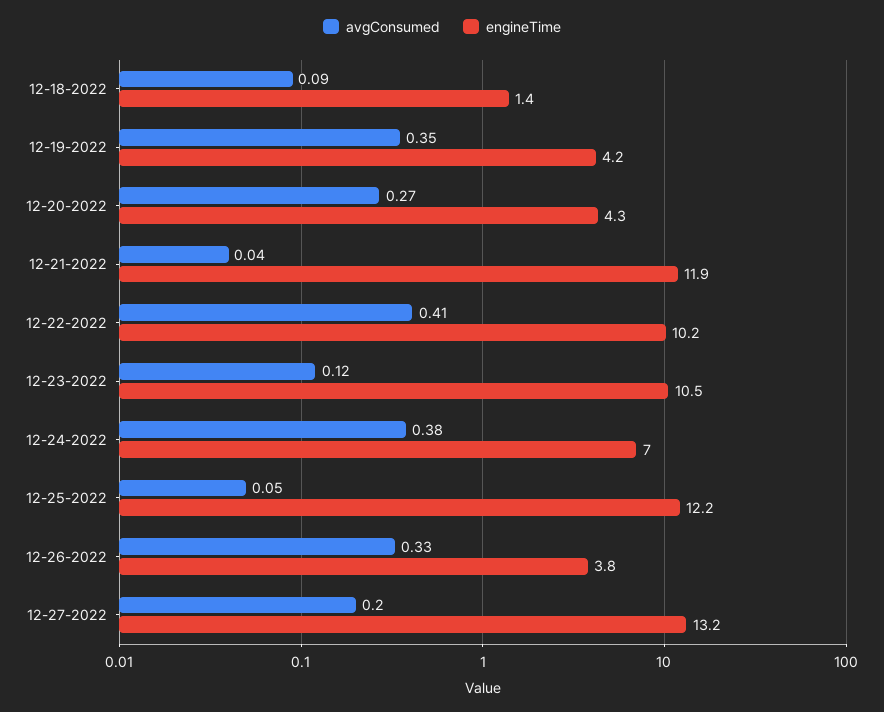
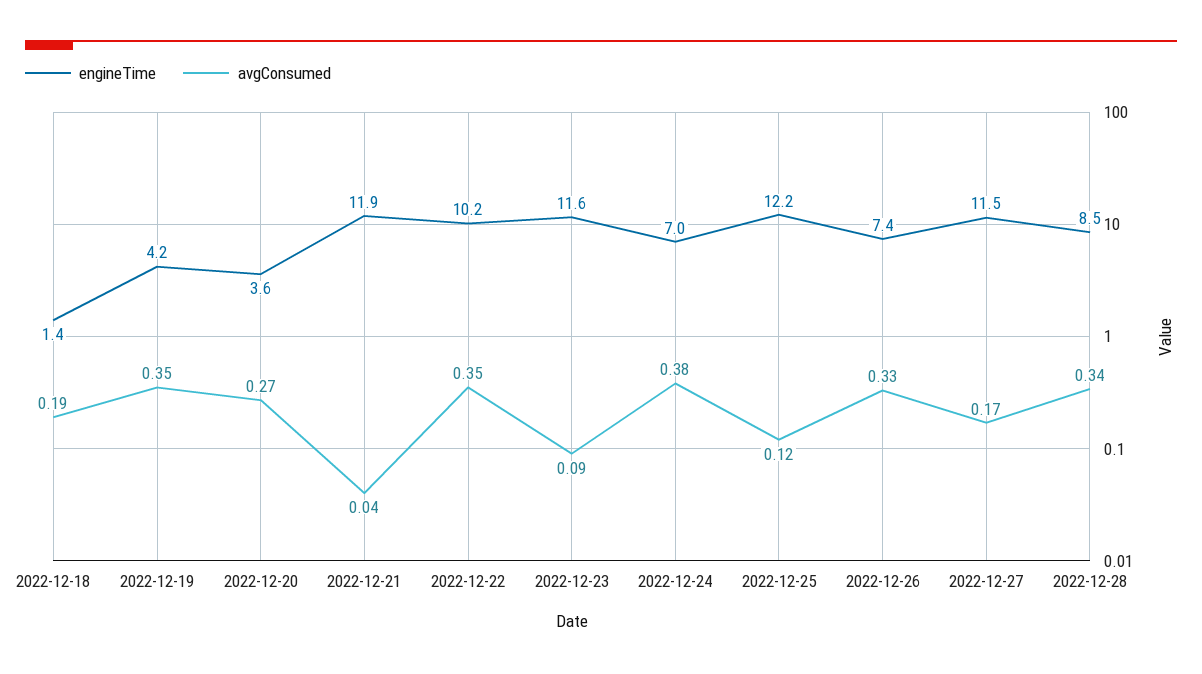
avgConsumed, 12-18-2022: 0.09 -> 0.19
engineTime, 12-20-2022: 4.3 -> 3.6
avgConsumed, 12-22-2022: 0.41 -> 0.35
avgConsumed, 12-23-2022: 0.12 -> 0.09
engineTime, 12-23-2022: 10.5 -> 11.6
avgConsumed, 12-25-2022: 0.05 -> 0.12
engineTime, 12-26-2022: 3.8 -> 7.4
avgConsumed, 12-27-2022: 0.2 -> 0.17
engineTime, 12-27-2022: 13.2 -> 11.5
engineTime, 2022-12-28: none -> 8.5
avgConsumed, 2022-12-28: none -> 0.34

